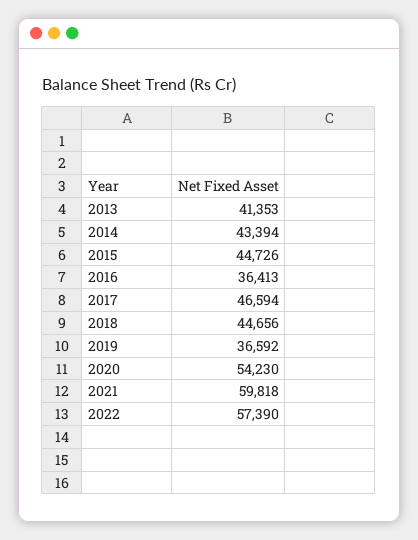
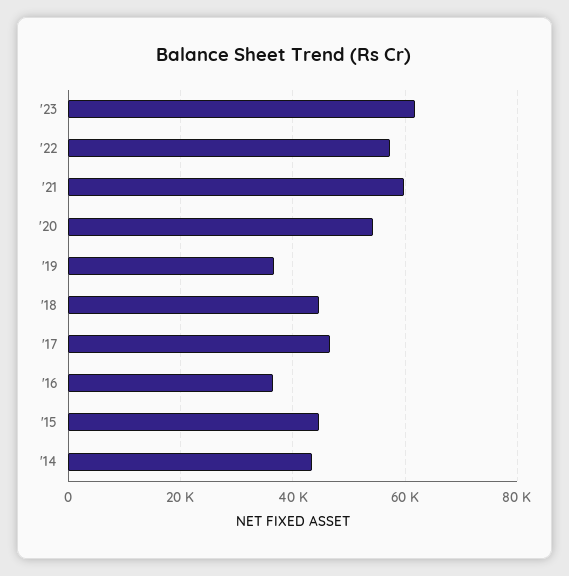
2013: 41353 -> none
'23: none -> 62000

